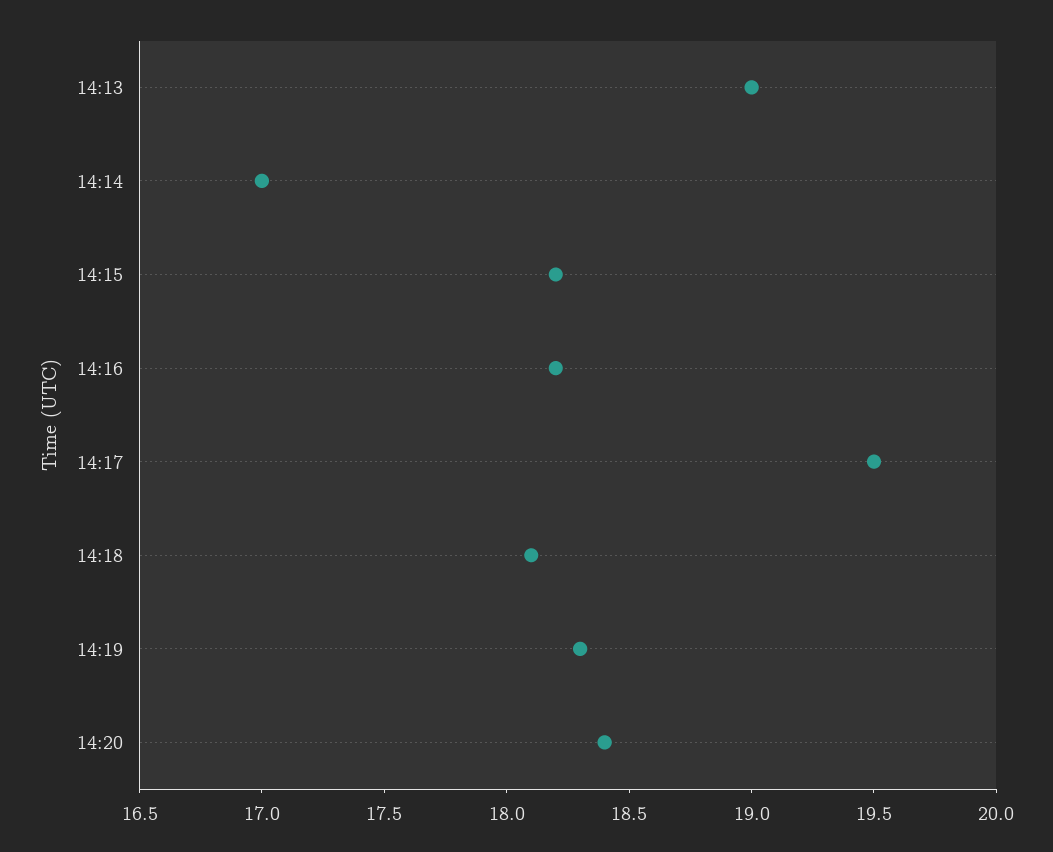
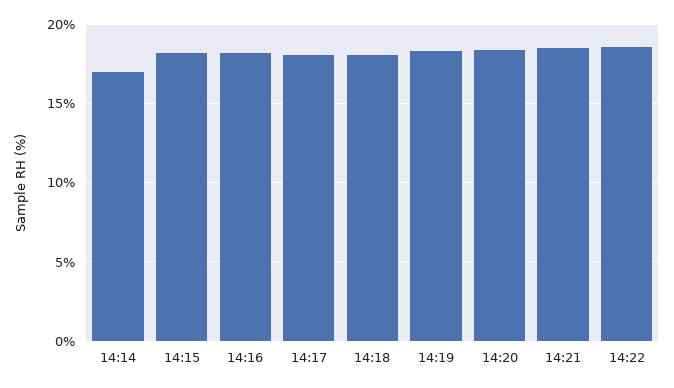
14:13: 19 -> none
14:17: 19.5 -> 18
14:21: none -> 18.5
14:22: none -> 18.5

